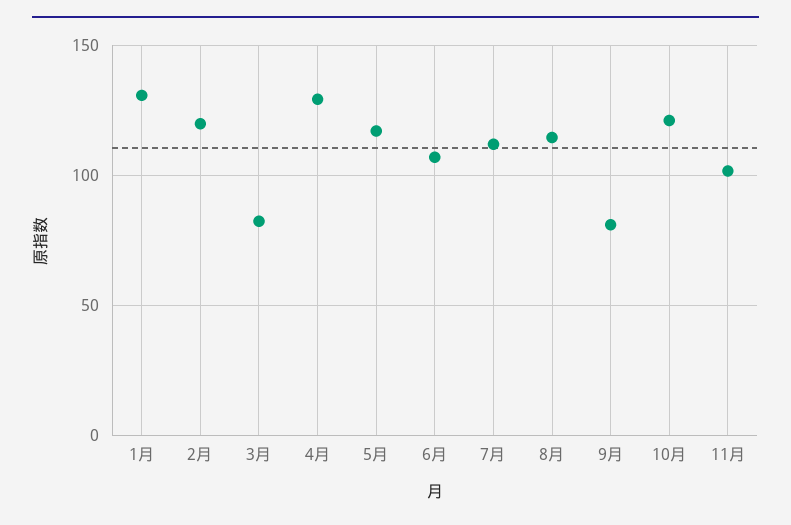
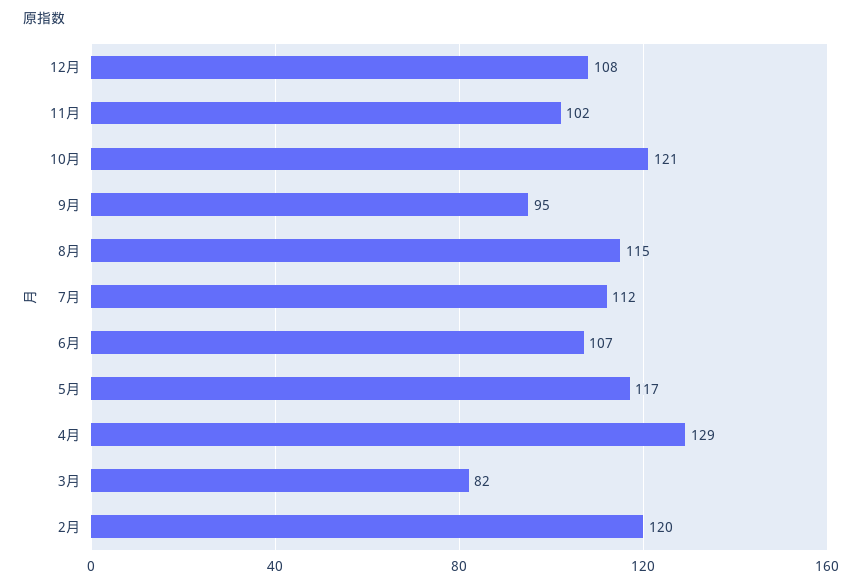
1月: 130 -> none
9月: 80 -> 95
12月: none -> 108

